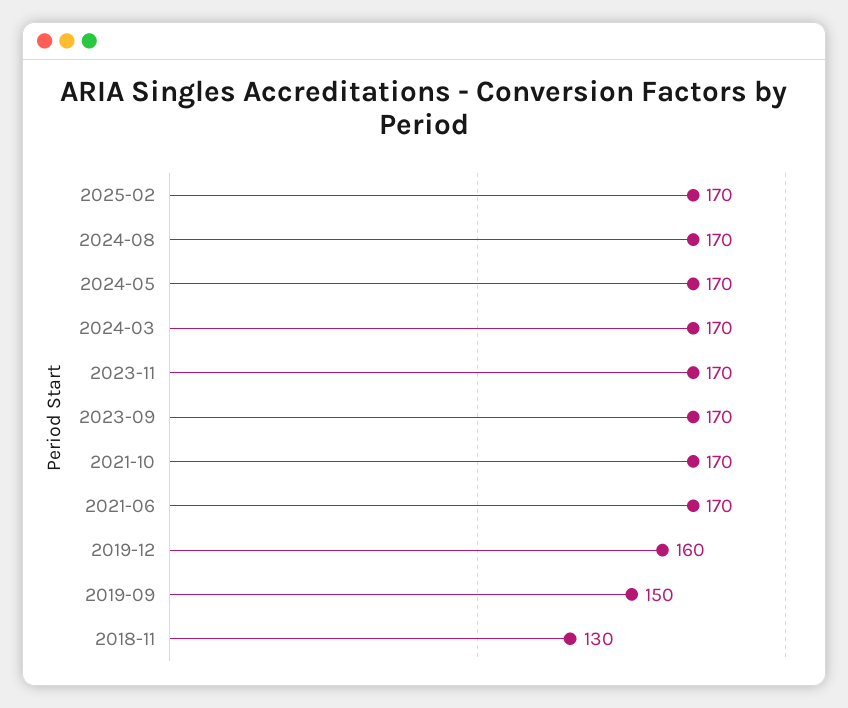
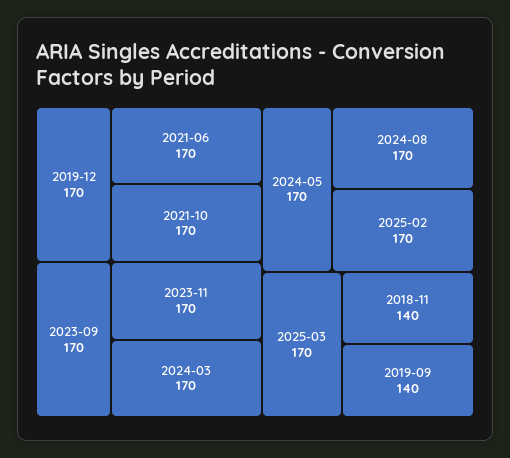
2019-12: 160 -> 170
2019-09: 150 -> 140
2018-11: 130 -> 140
2025-03: none -> 170

